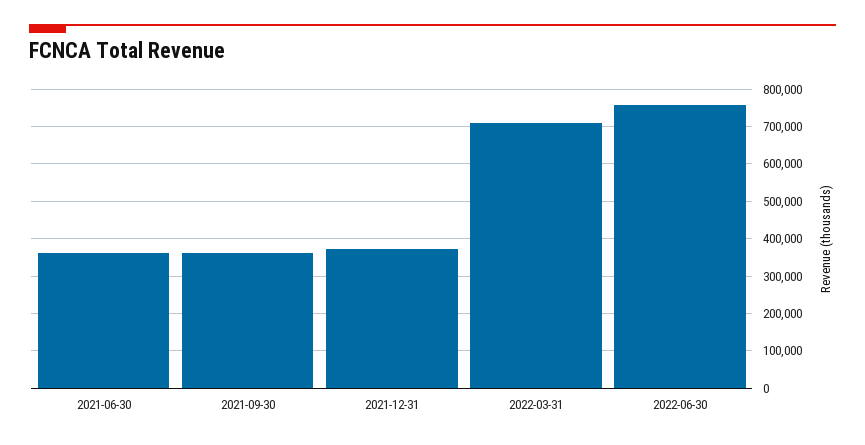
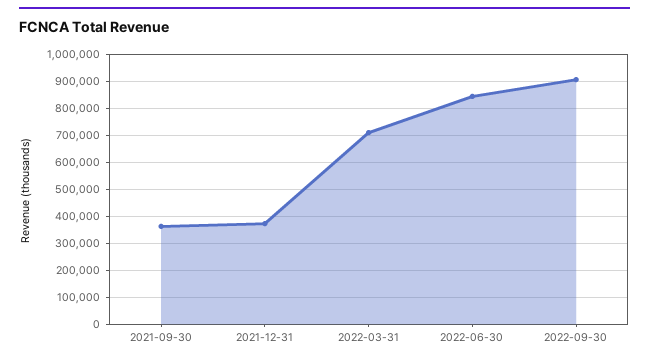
2021-06-30: 360000 -> none
2022-06-30: 760000 -> 850000
2022-09-30: none -> 900000

